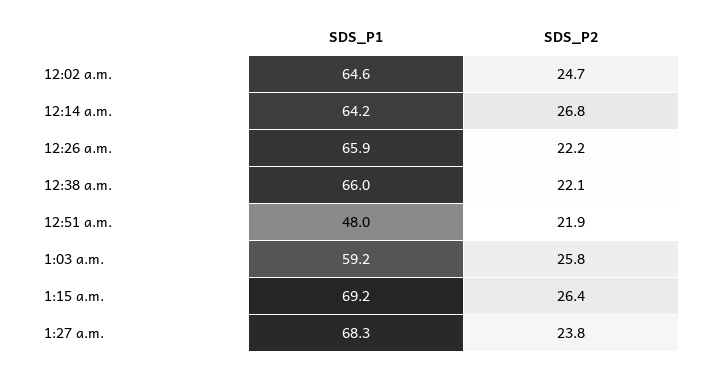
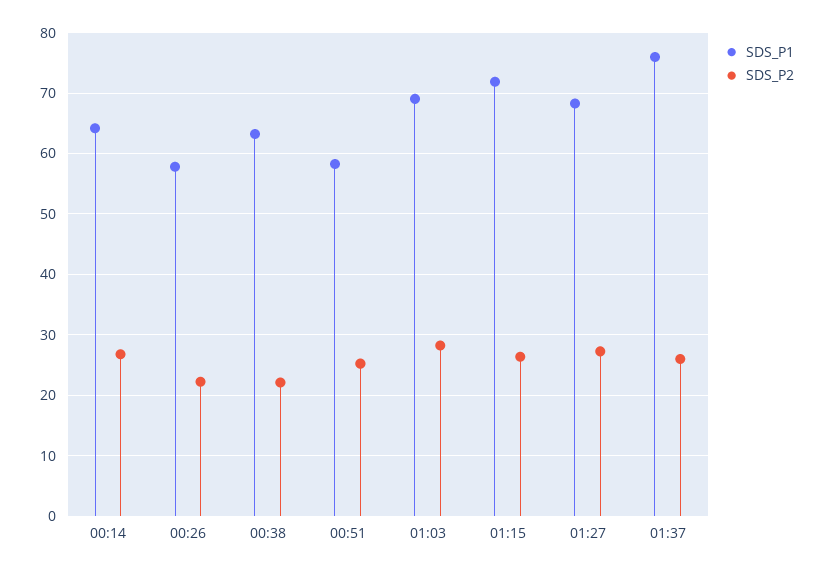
SDS_P1, 12:02 a.m.: 64.6 -> none
SDS_P2, 12:02 a.m.: 24.7 -> none
SDS_P1, 12:26 a.m.: 65.9 -> 58
SDS_P1, 12:38 a.m.: 66 -> 63
SDS_P1, 12:51 a.m.: 48 -> 58
SDS_P2, 12:51 a.m.: 21.9 -> 25
SDS_P1, 1:03 a.m.: 59.2 -> 69
SDS_P2, 1:03 a.m.: 25.8 -> 28
SDS_P1, 1:15 a.m.: 69.2 -> 72
SDS_P2, 1:27 a.m.: 23.8 -> 27
SDS_P1, 01:37: none -> 76
SDS_P2, 01:37: none -> 26

